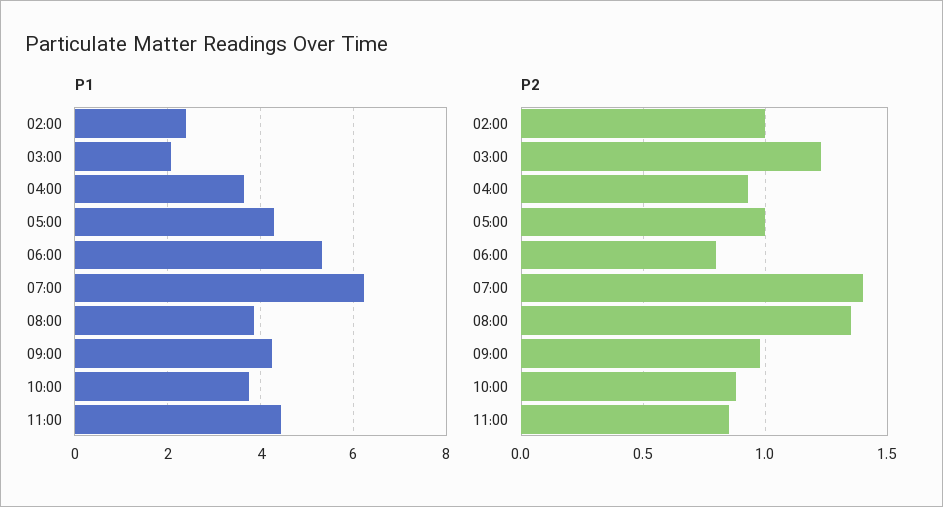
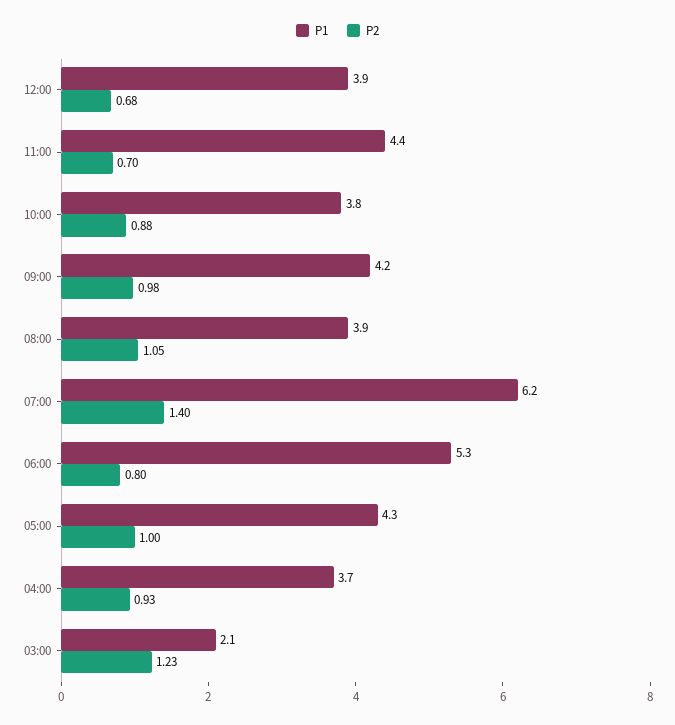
P1, 02:00: 2.4 -> none
P2, 02:00: 1 -> none
P2, 08:00: 1.35 -> 1.05
P2, 11:00: 0.85 -> 0.7
P1, 12:00: none -> 3.9
P2, 12:00: none -> 0.68

